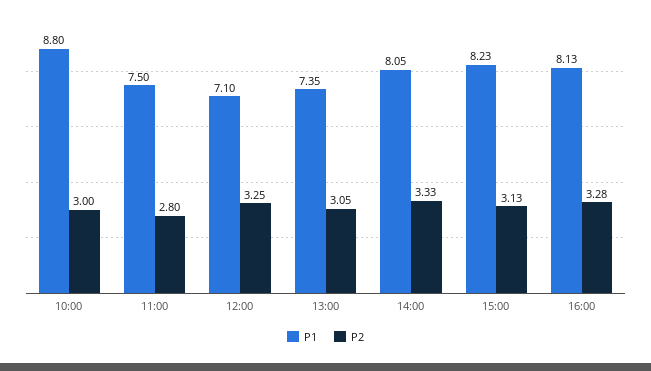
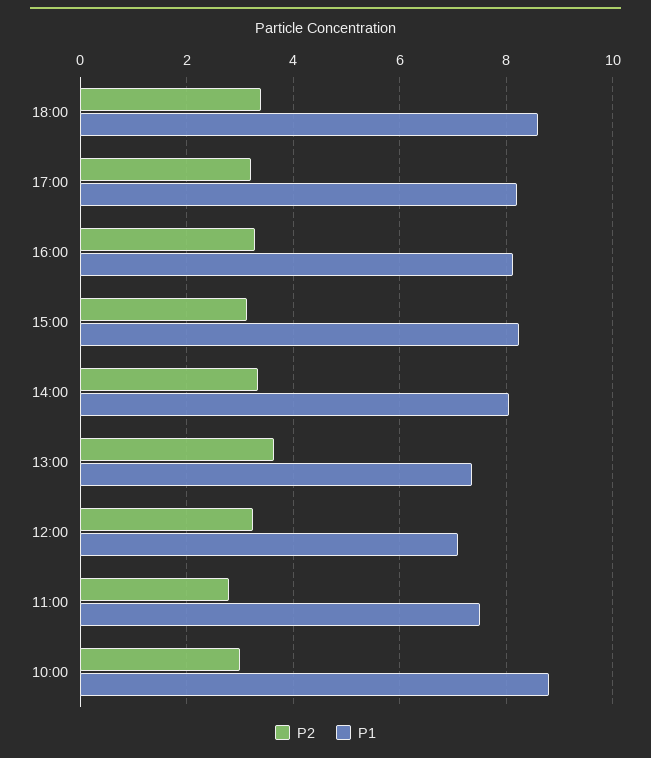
P2, 13:00: 3.05 -> 3.6
P2, 18:00: none -> 3.4
P1, 18:00: none -> 8.6
P2, 17:00: none -> 3.2
P1, 17:00: none -> 8.2

